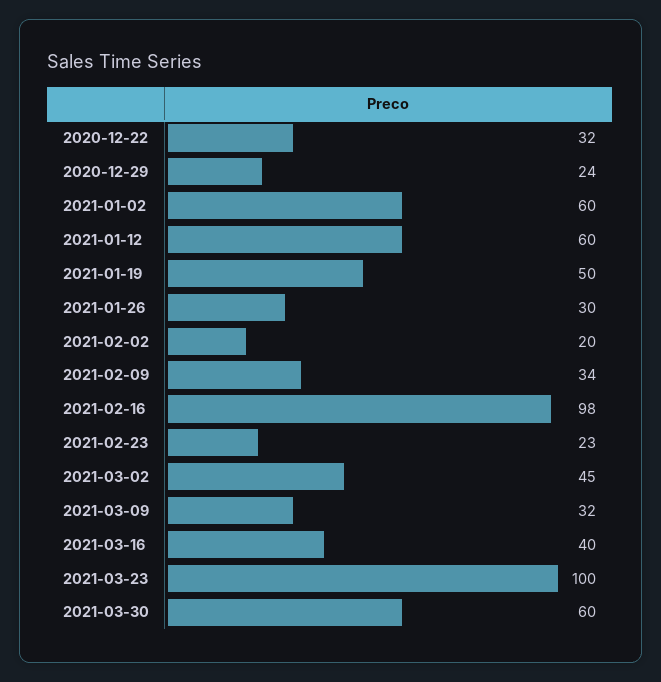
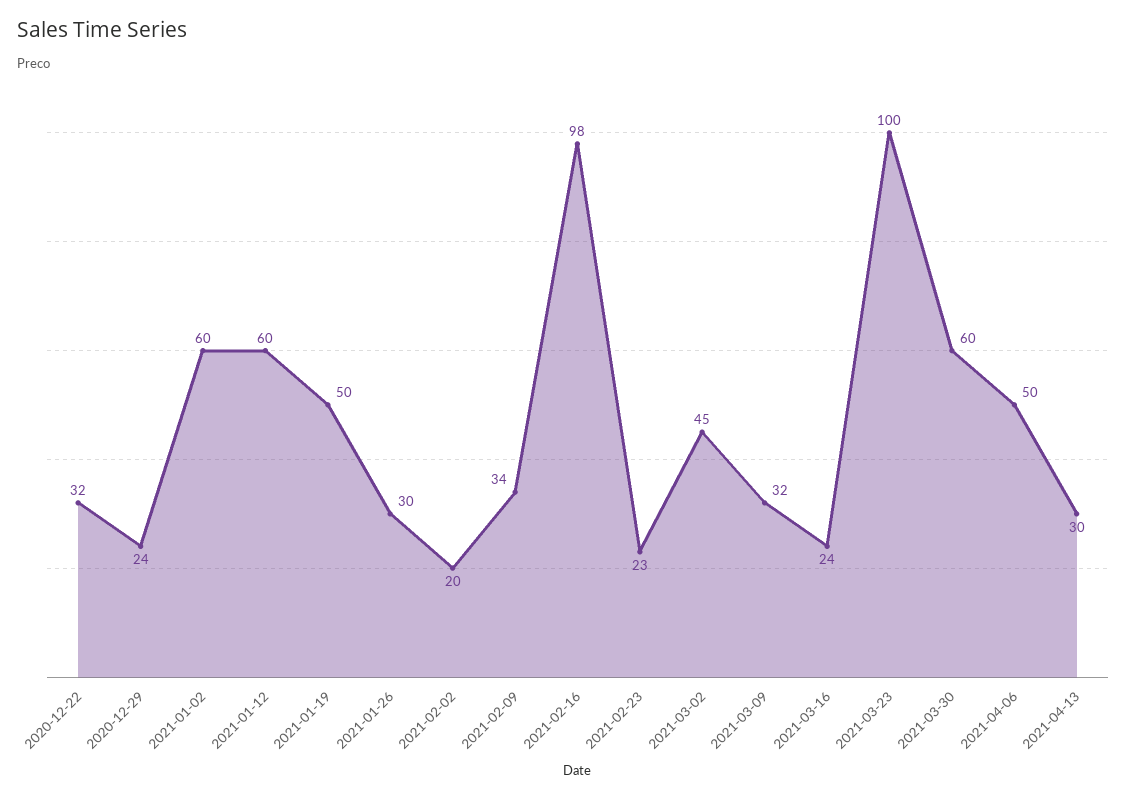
2021-03-16: 40 -> 24
2021-04-06: none -> 50
2021-04-13: none -> 30

